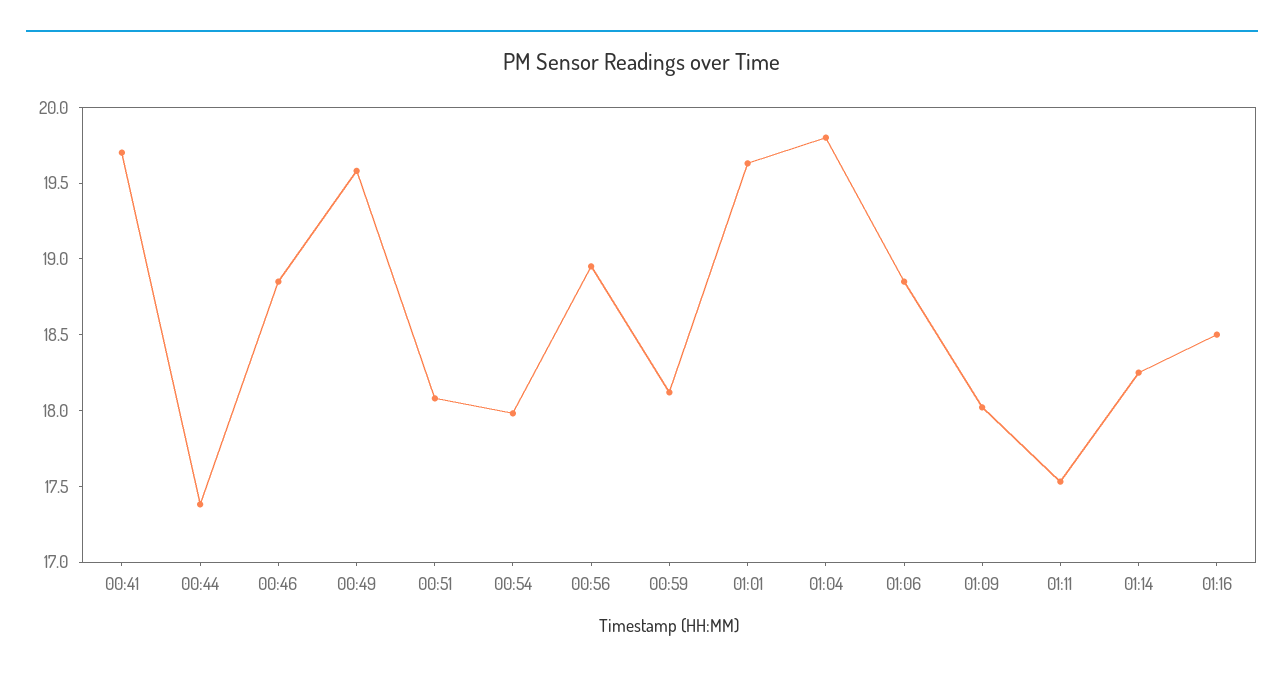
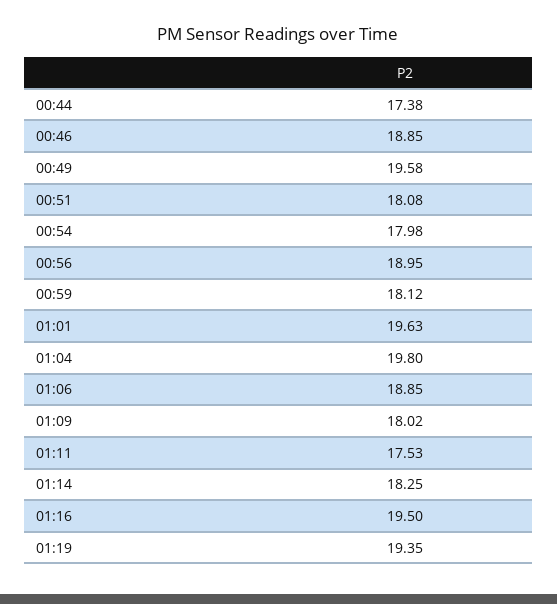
00:41: 19.7 -> none
01:16: 18.5 -> 19.5
01:19: none -> 19.35

